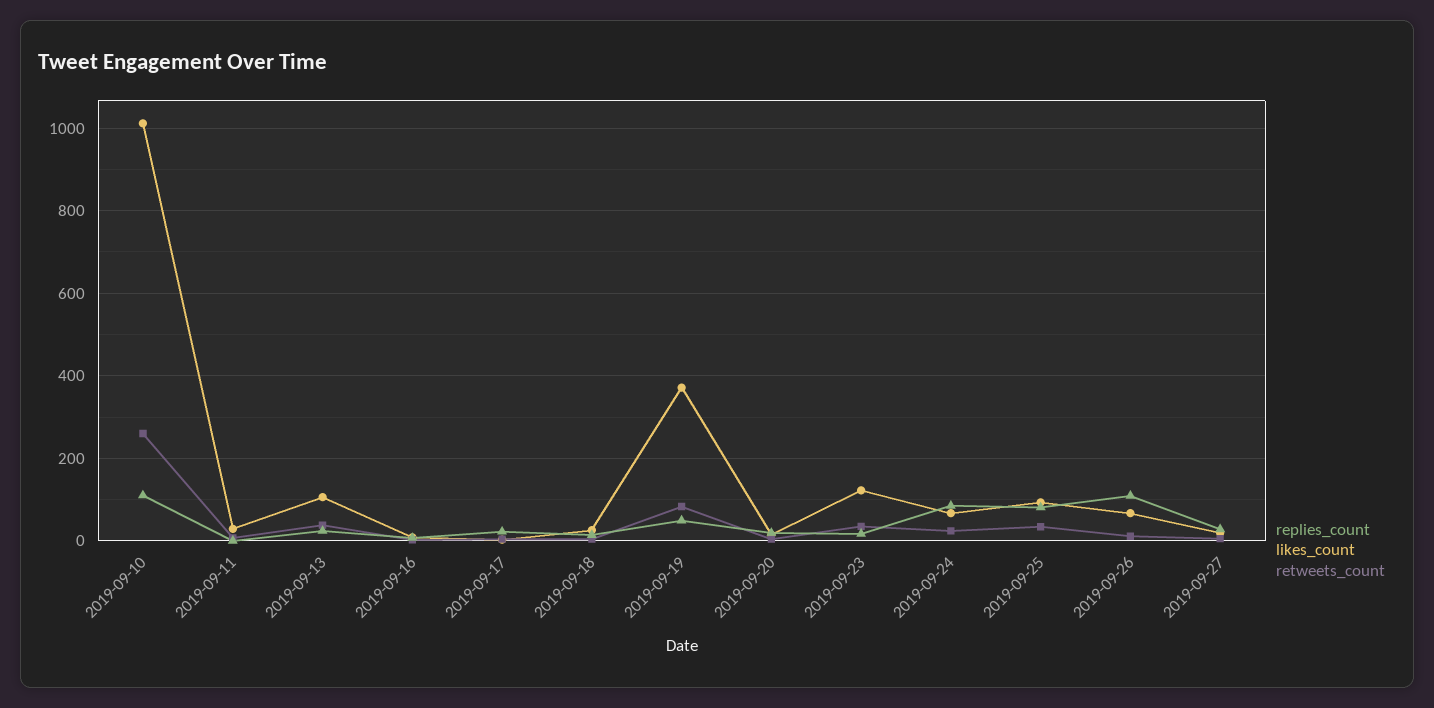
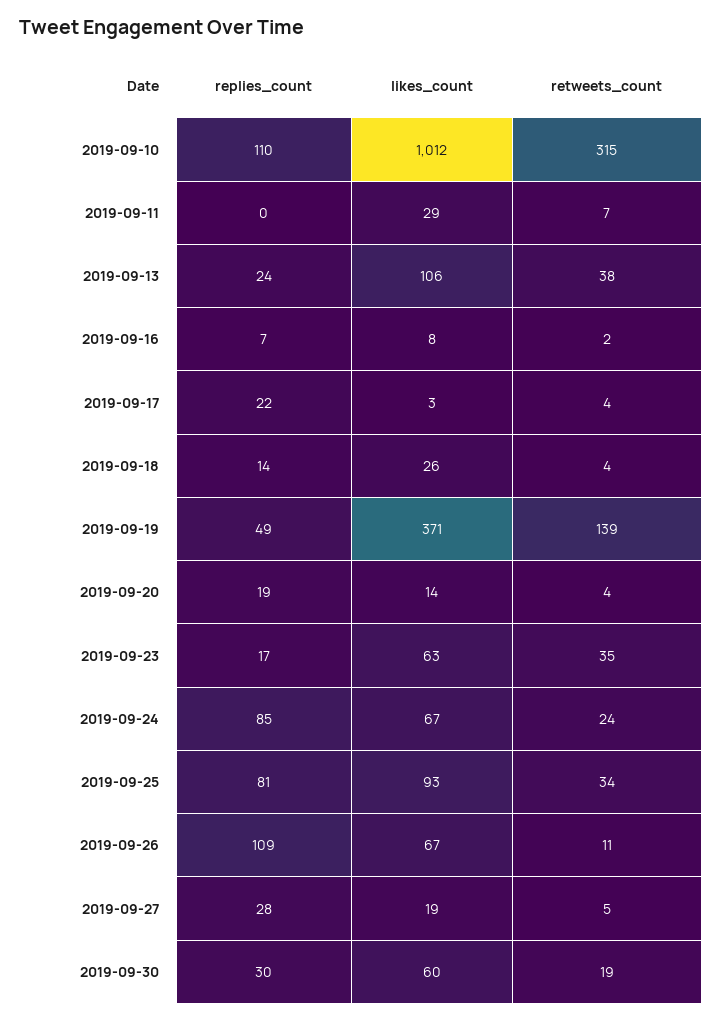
retweets_count, 2019-09-10: 260 -> 315
retweets_count, 2019-09-19: 80 -> 139
likes_count, 2019-09-23: 120 -> 63
replies_count, 2019-09-30: none -> 30
likes_count, 2019-09-30: none -> 60
retweets_count, 2019-09-30: none -> 19

